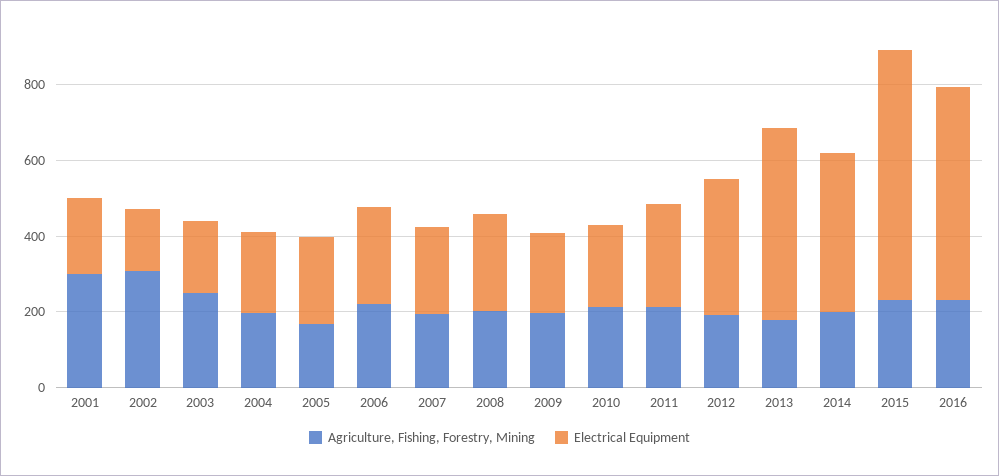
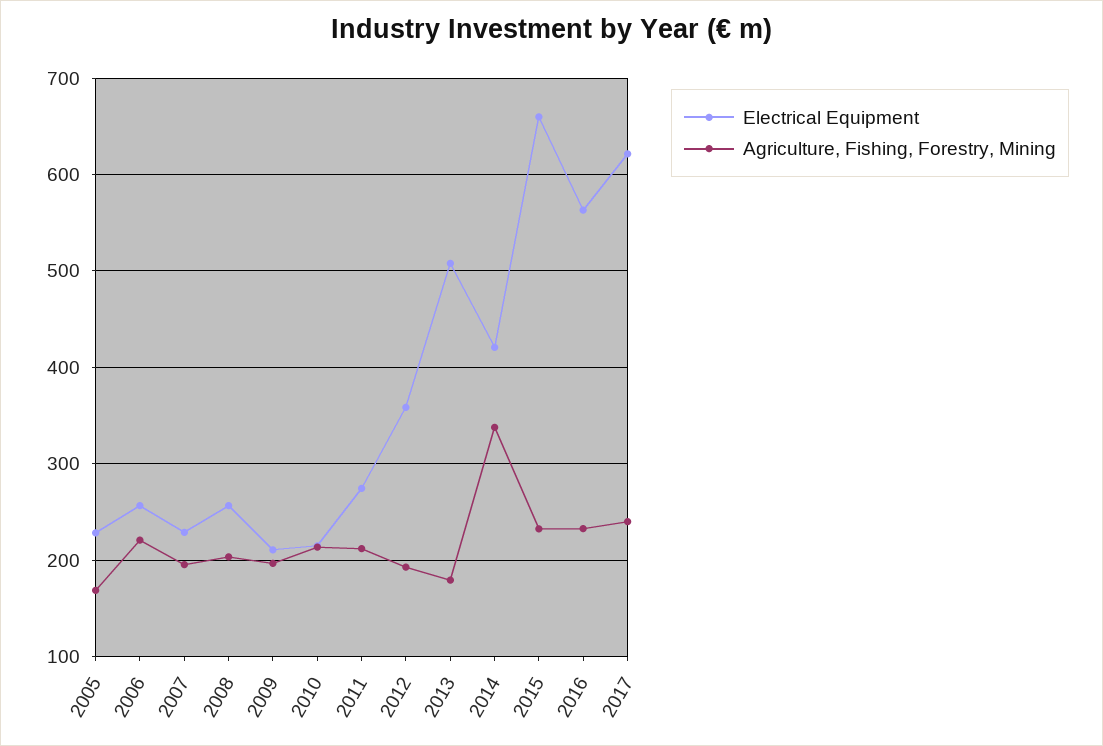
Agriculture, Fishing, Forestry, Mining, 2001: 300 -> none
Electrical Equipment, 2001: 200 -> none
Agriculture, Fishing, Forestry, Mining, 2002: 300 -> none
Electrical Equipment, 2002: 150 -> none
Agriculture, Fishing, Forestry, Mining, 2003: 250 -> none
Electrical Equipment, 2003: 200 -> none
Agriculture, Fishing, Forestry, Mining, 2004: 200 -> none
Electrical Equipment, 2004: 200 -> none
Agriculture, Fishing, Forestry, Mining, 2014: 200 -> 340
Electrical Equipment, 2017: none -> 620
Agriculture, Fishing, Forestry, Mining, 2017: none -> 240

